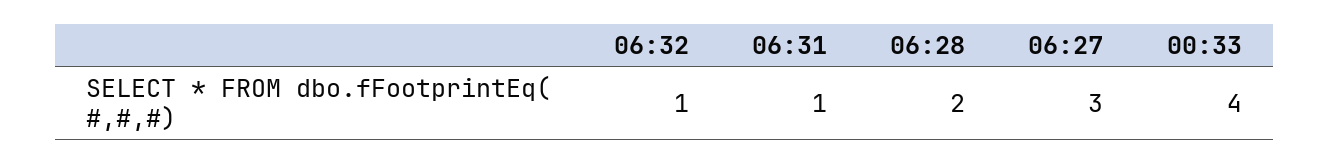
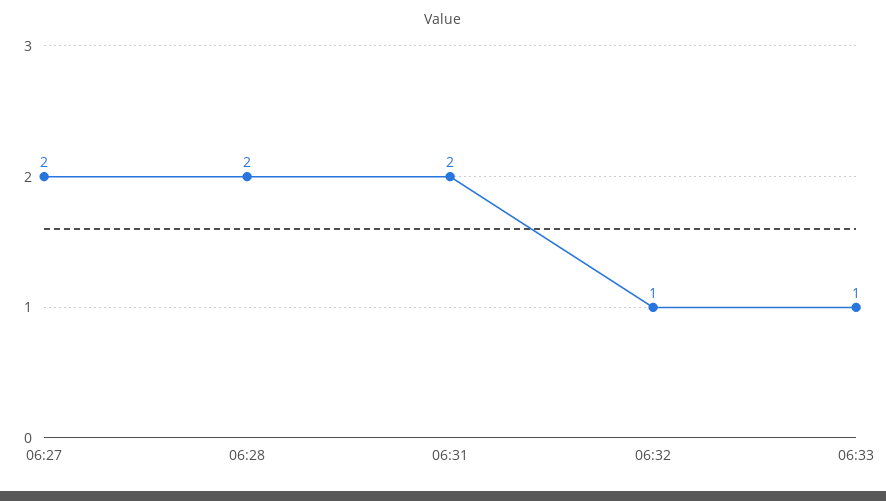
06:31: 1 -> 2
06:27: 3 -> 2
00:33: 4 -> none
06:33: none -> 1

